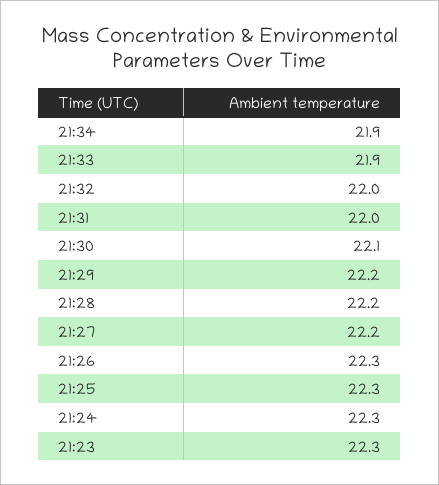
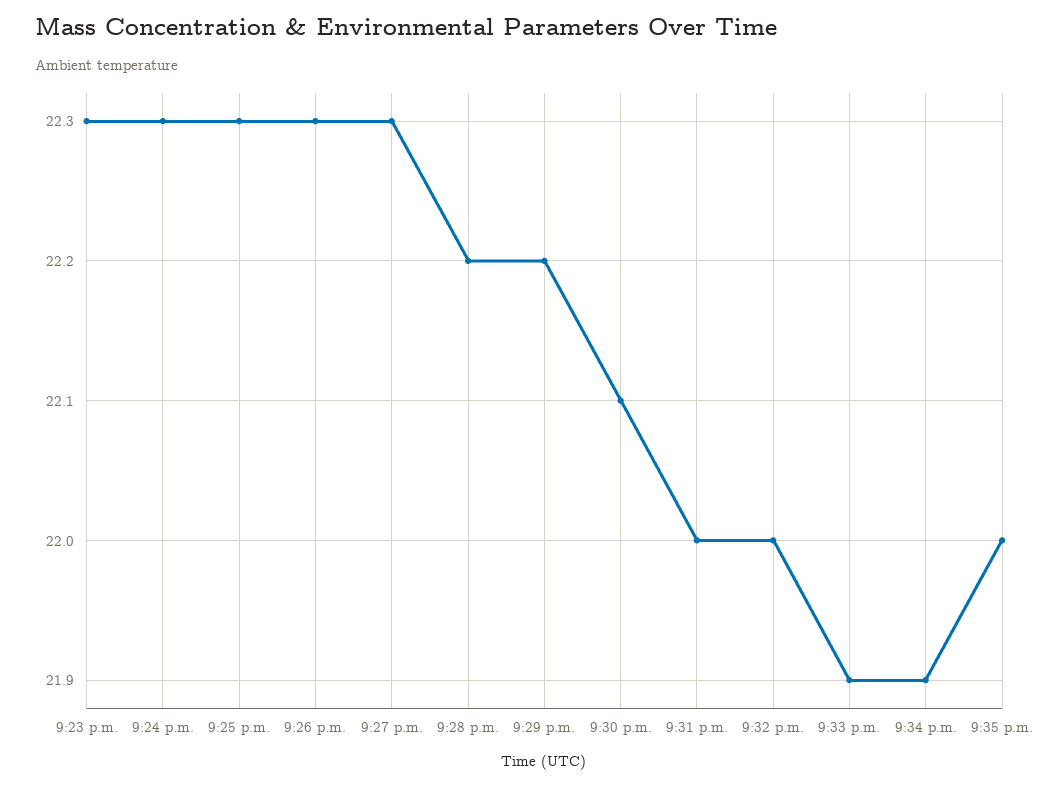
21:27: 22.2 -> 22.3
9:35 p.m.: none -> 22

